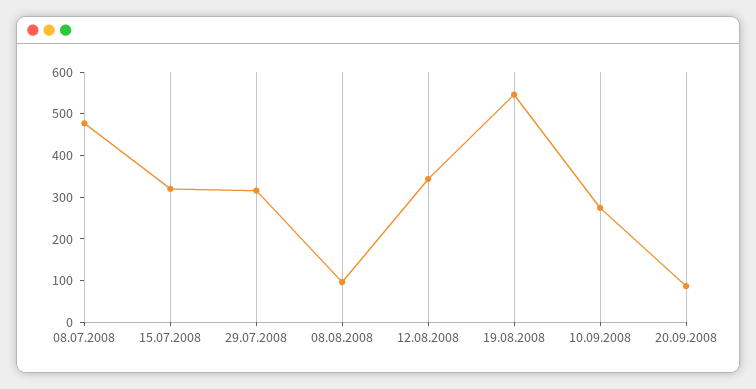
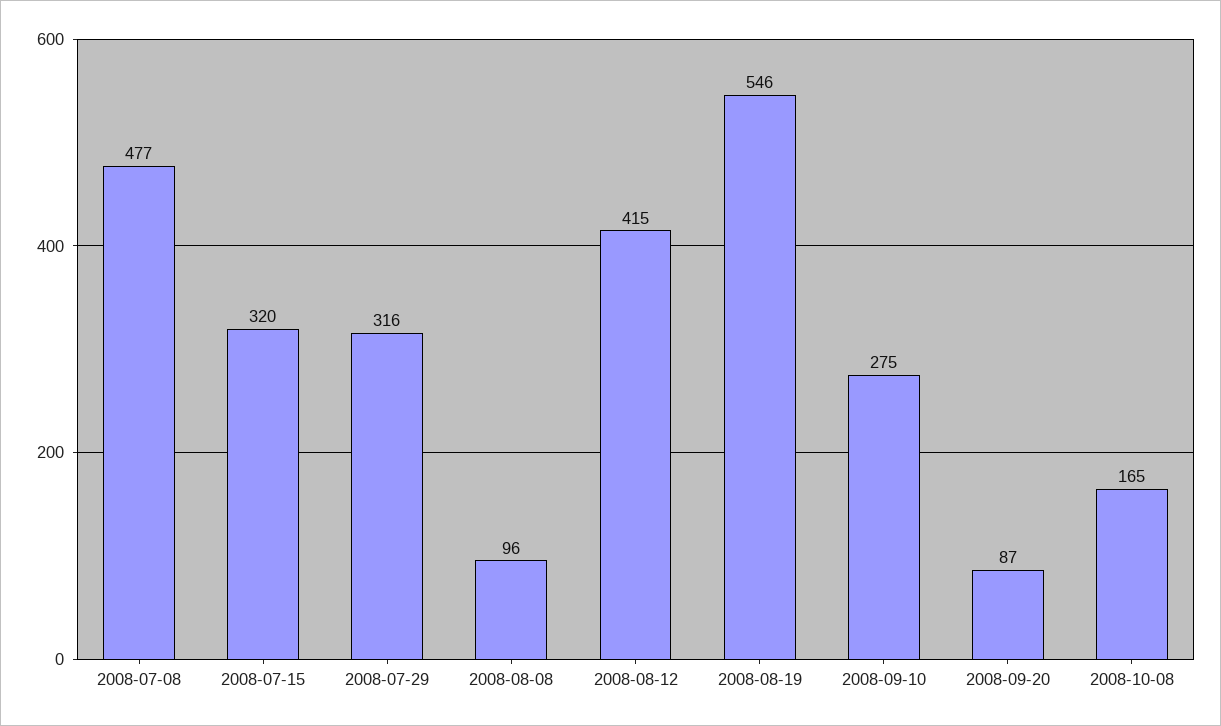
12.08.2008: 340 -> 415
2008-10-08: none -> 165

